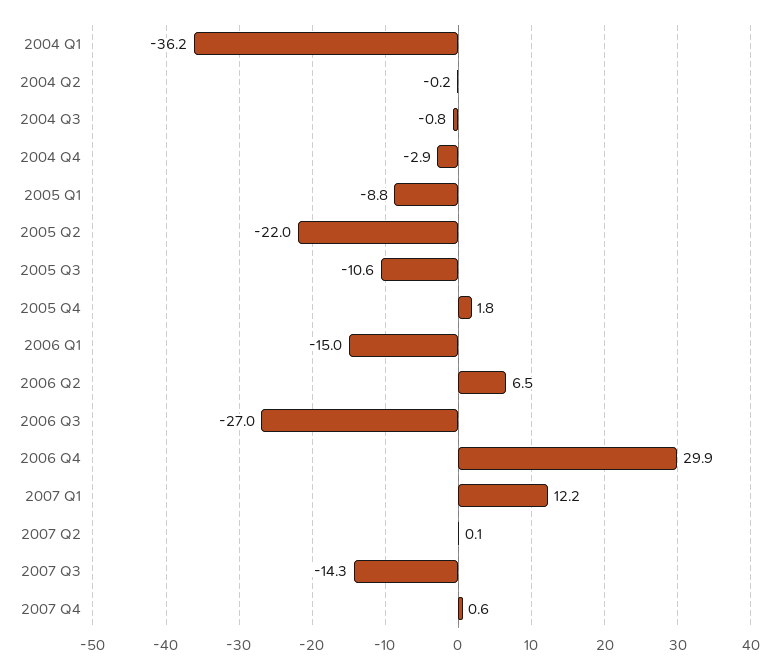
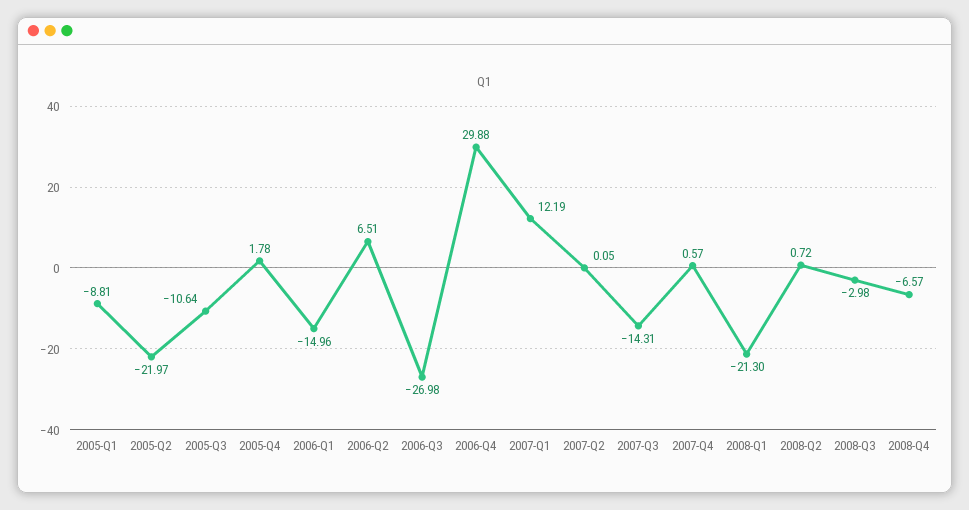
2004 Q1: -36.2 -> none
2004 Q2: -0.2 -> none
2004 Q3: -0.8 -> none
2004 Q4: -2.9 -> none
2008-Q1: none -> -21.3
2008-Q2: none -> 0.72
2008-Q3: none -> -2.98
2008-Q4: none -> -6.57

